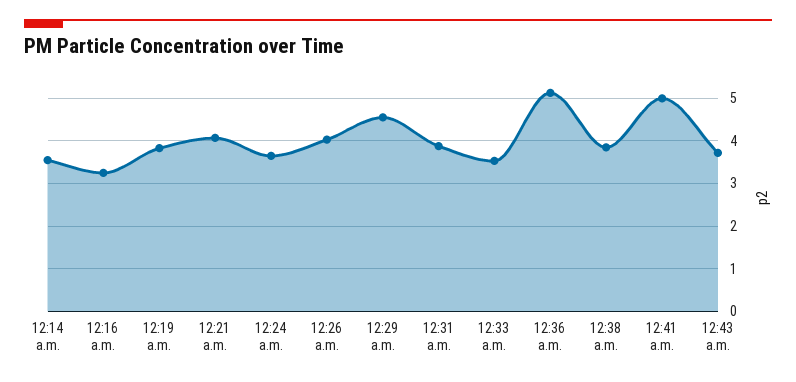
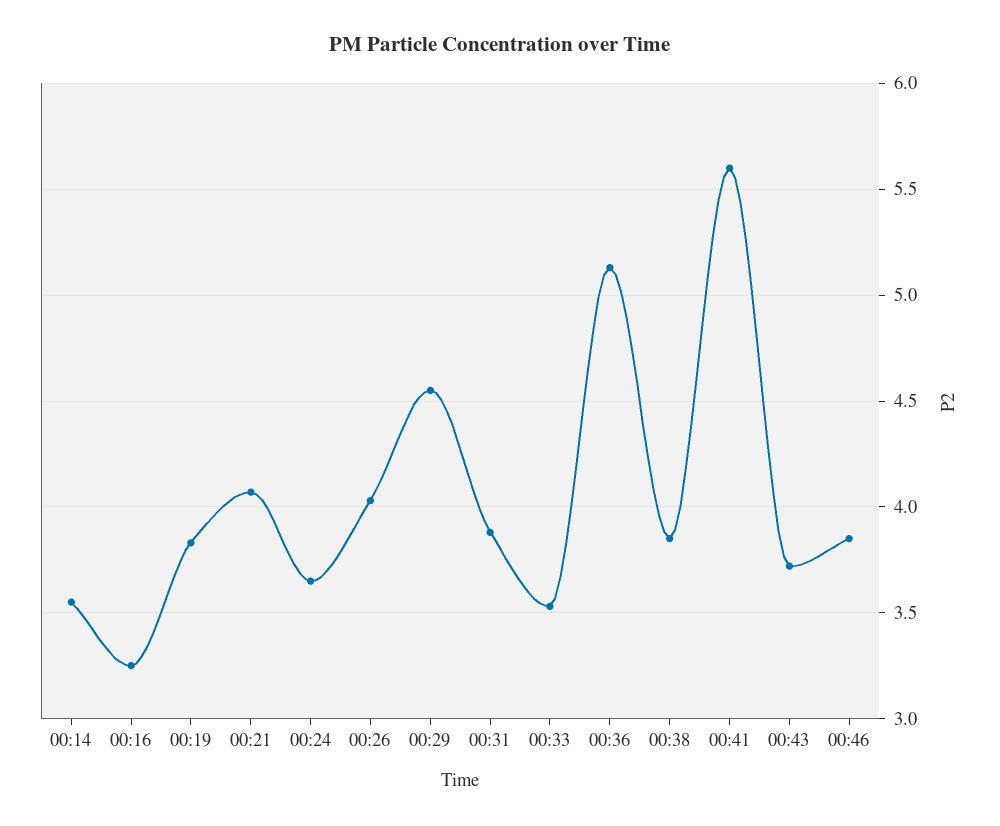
12:41 a.m.: 5 -> 5.6
00:46: none -> 3.85

